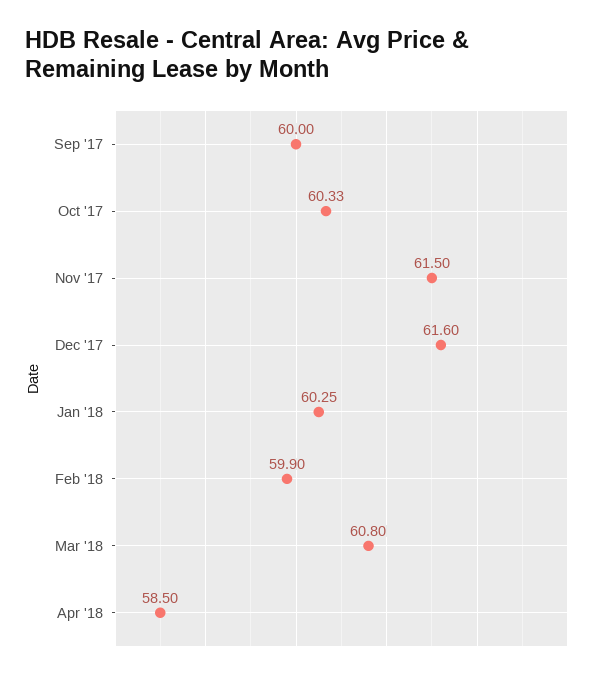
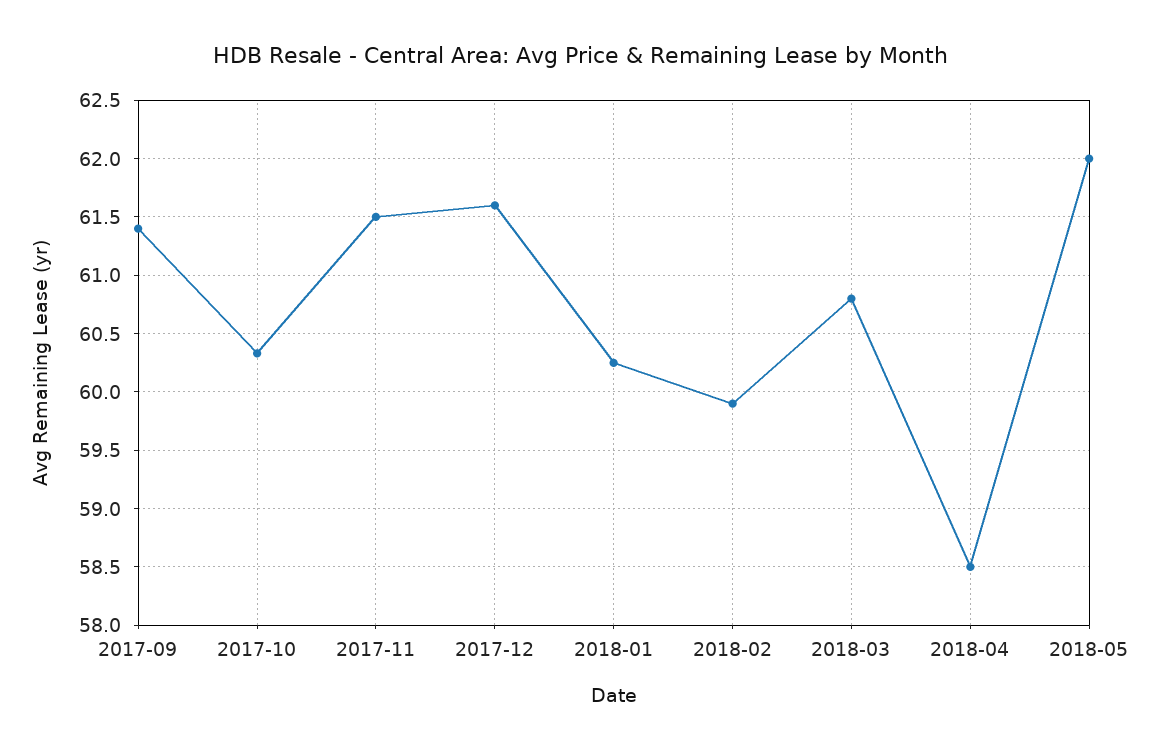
Sep '17: 60 -> 61.4
2018-05: none -> 62

